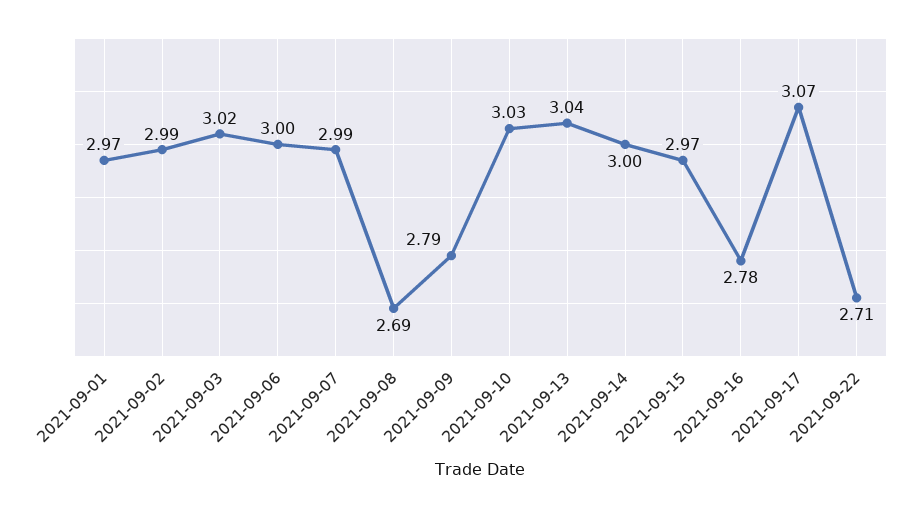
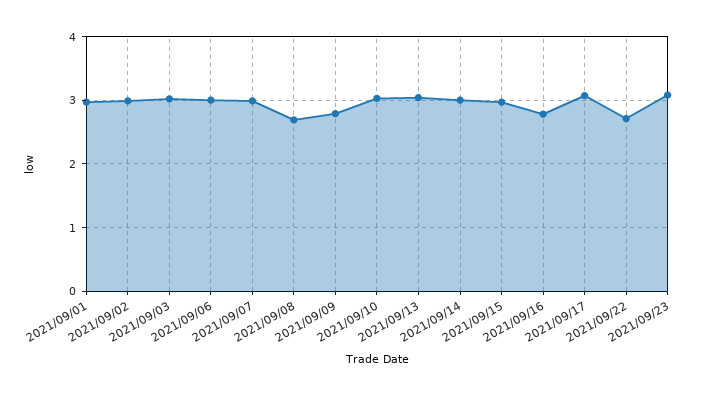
2021/09/23: none -> 3.1

